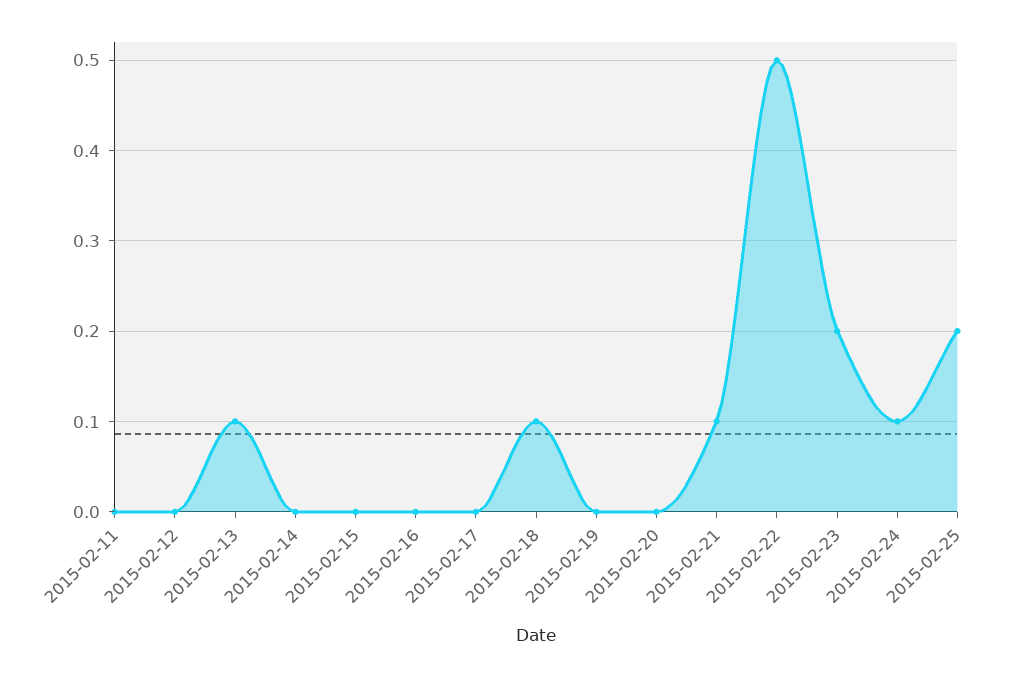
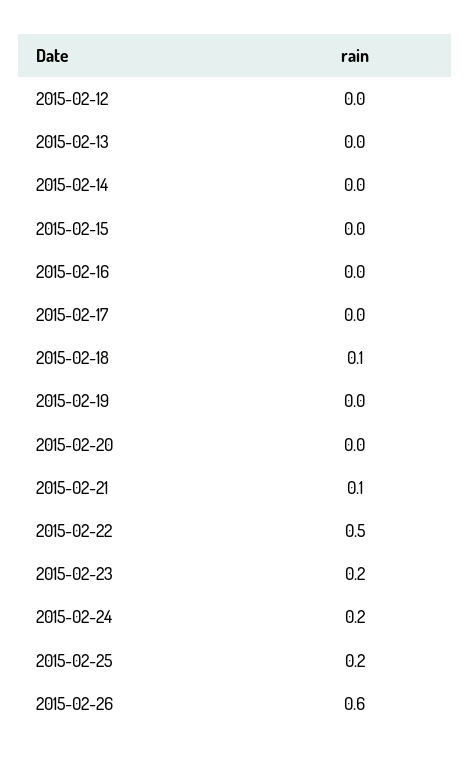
2015-02-11: 0 -> none
2015-02-13: 0.1 -> 0
2015-02-24: 0.1 -> 0.2
2015-02-26: none -> 0.6

